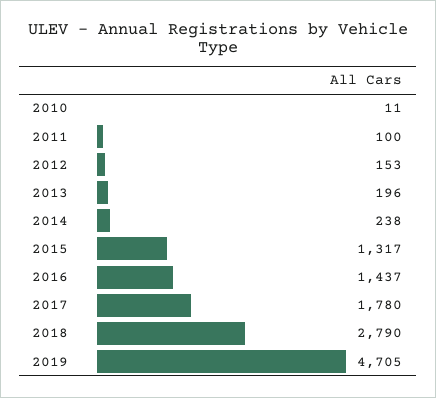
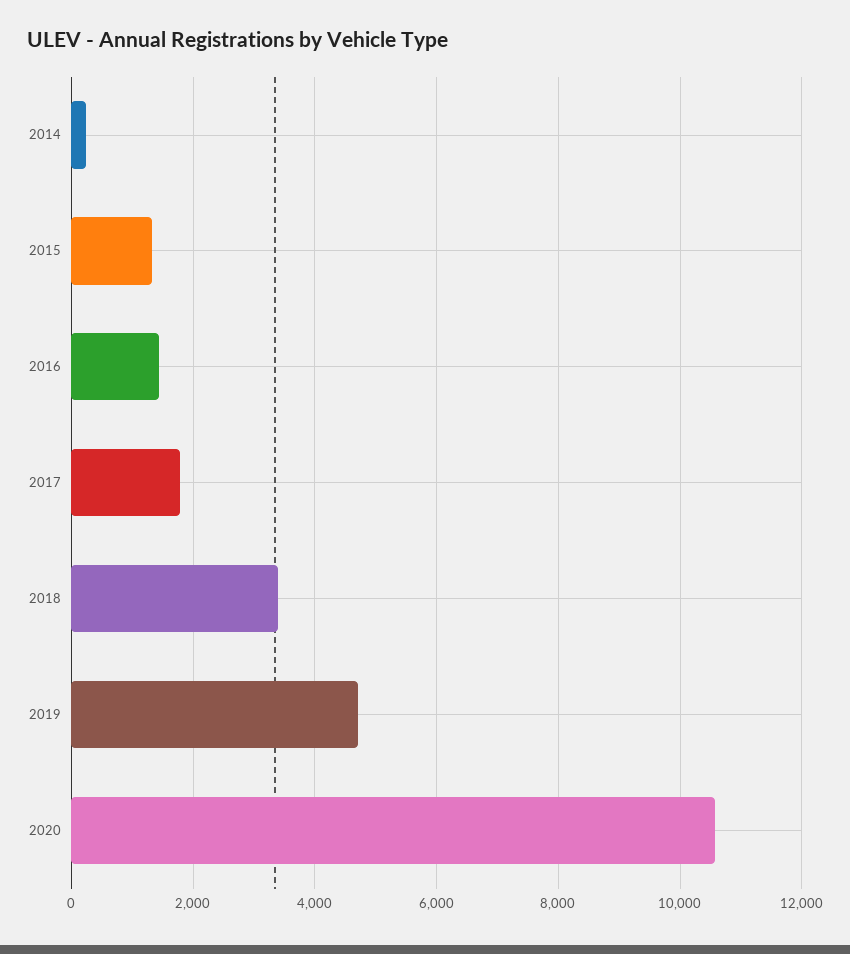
2010: 11 -> none
2011: 100 -> none
2012: 153 -> none
2013: 196 -> none
2018: 2790 -> 3400
2020: none -> 10600

